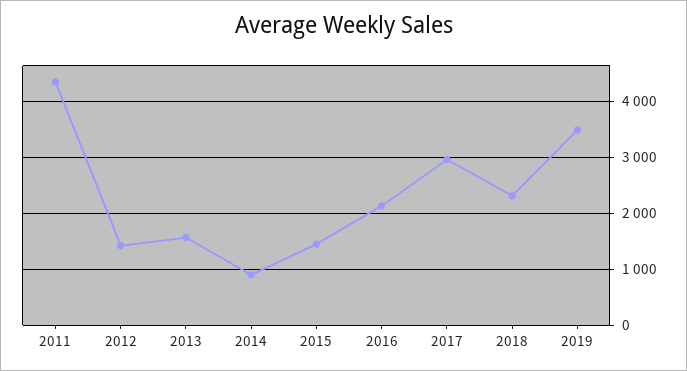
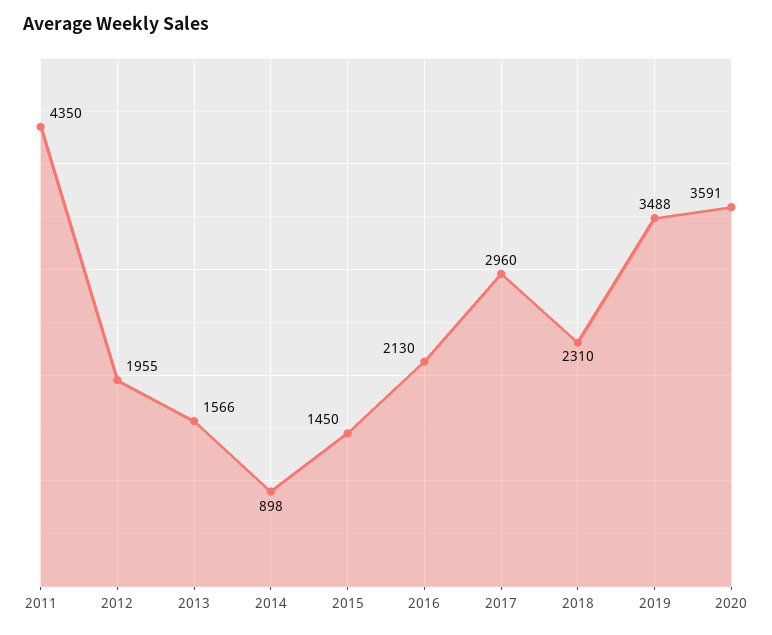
2012: 1400 -> 1955
2020: none -> 3591

